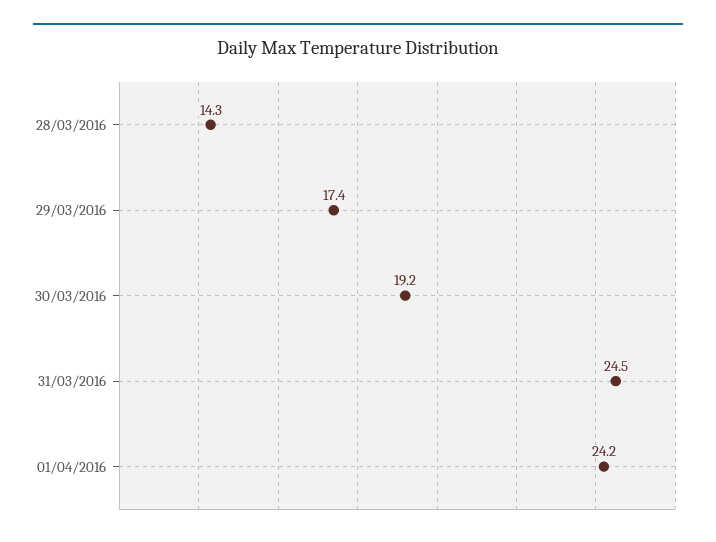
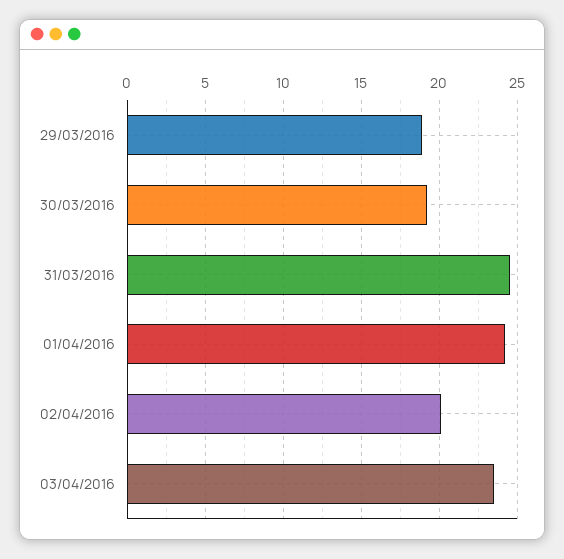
28/03/2016: 14.3 -> none
29/03/2016: 17.4 -> 19
02/04/2016: none -> 20
03/04/2016: none -> 23.5

